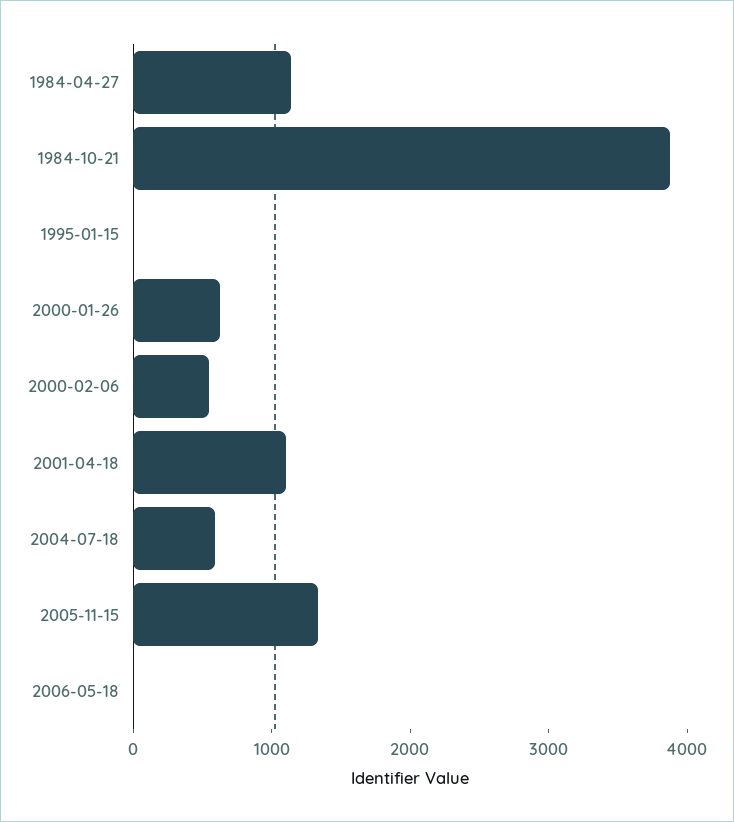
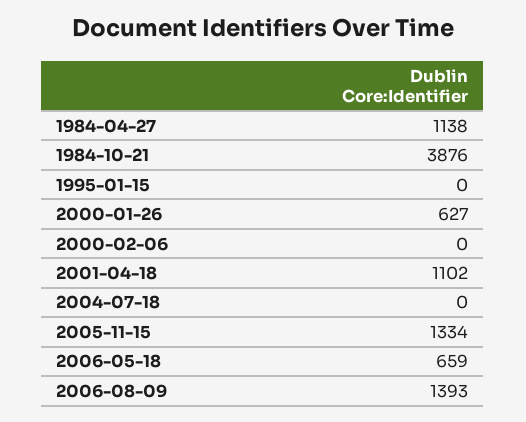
2000-02-06: 600 -> 0
2004-07-18: 600 -> 0
2006-05-18: 0 -> 659
2006-08-09: none -> 1393

